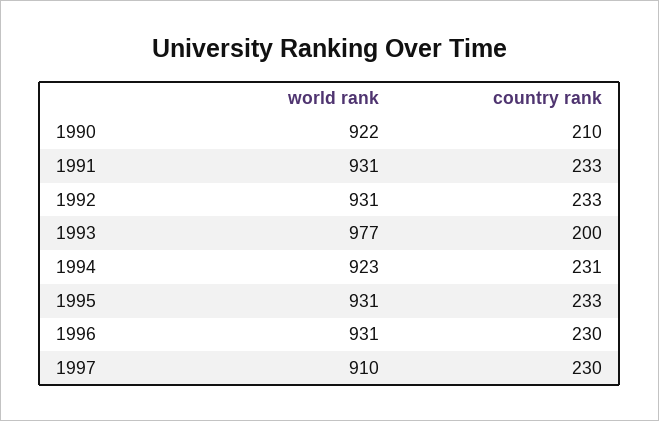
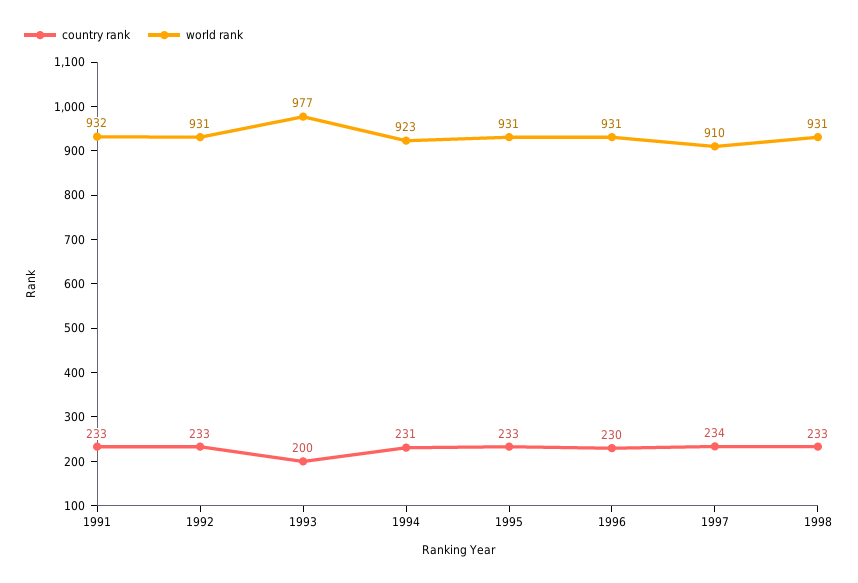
world rank, 1990: 922 -> none
country rank, 1990: 210 -> none
world rank, 1991: 931 -> 932
country rank, 1997: 230 -> 234
country rank, 1998: none -> 233
world rank, 1998: none -> 931

